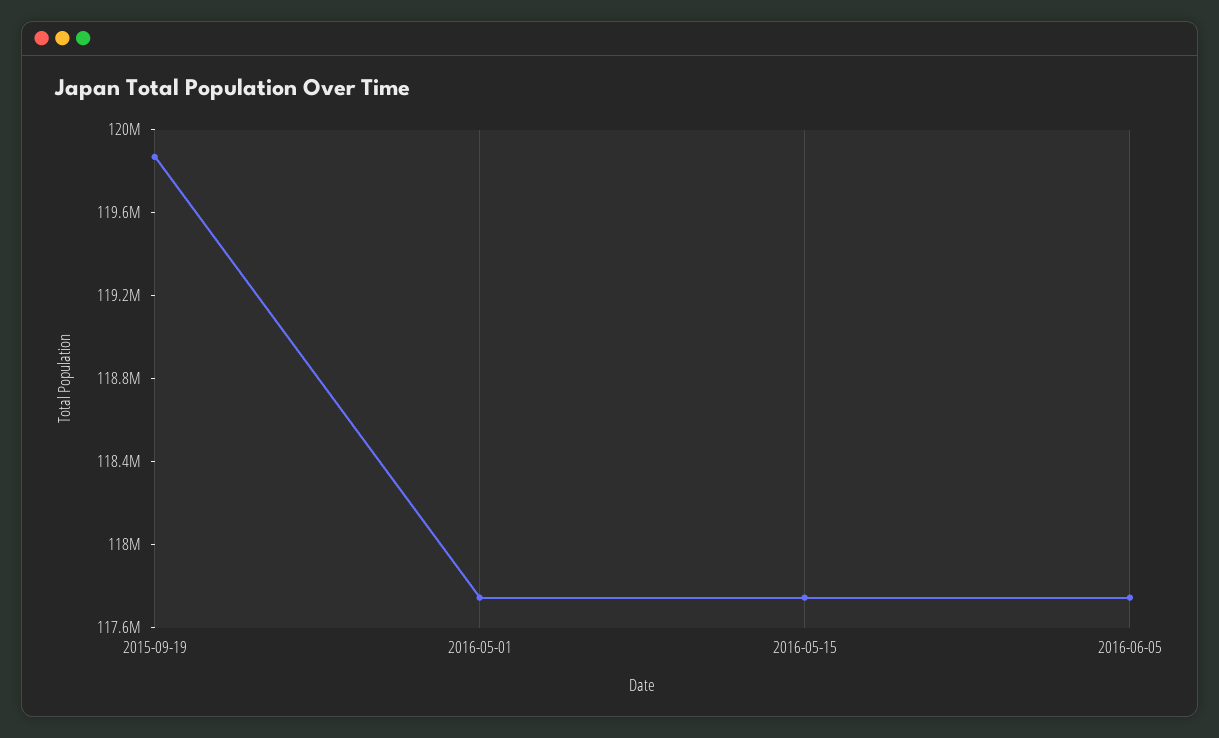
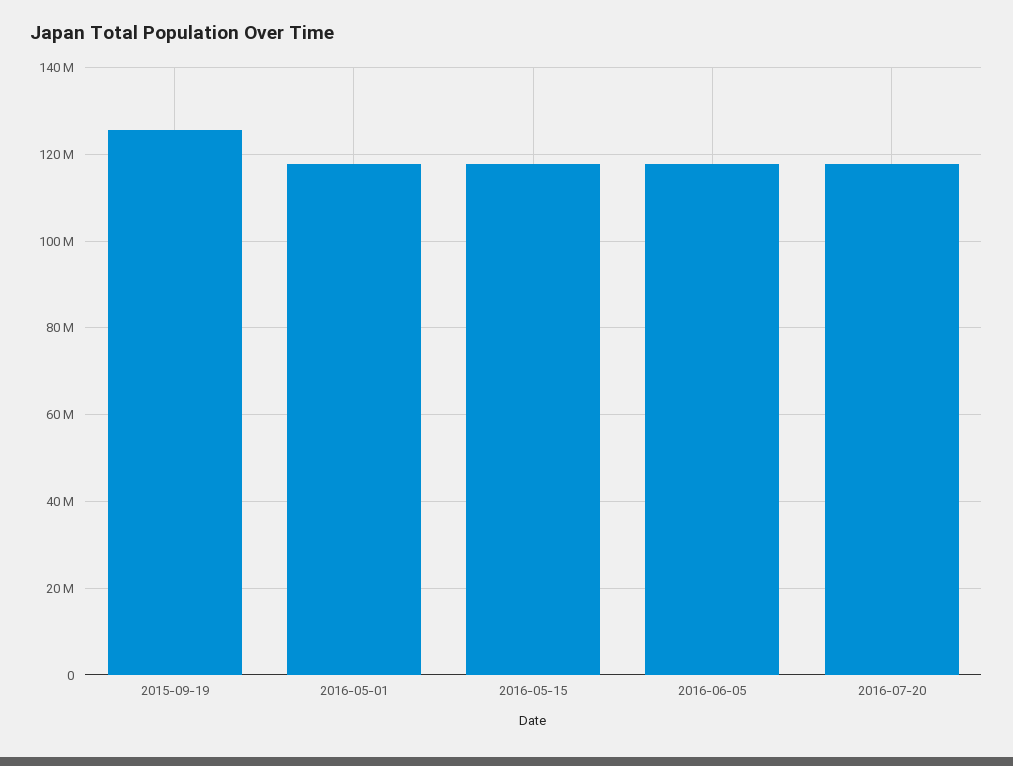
2015-09-19: 119900000 -> 126000000
2016-07-20: none -> 118000000

